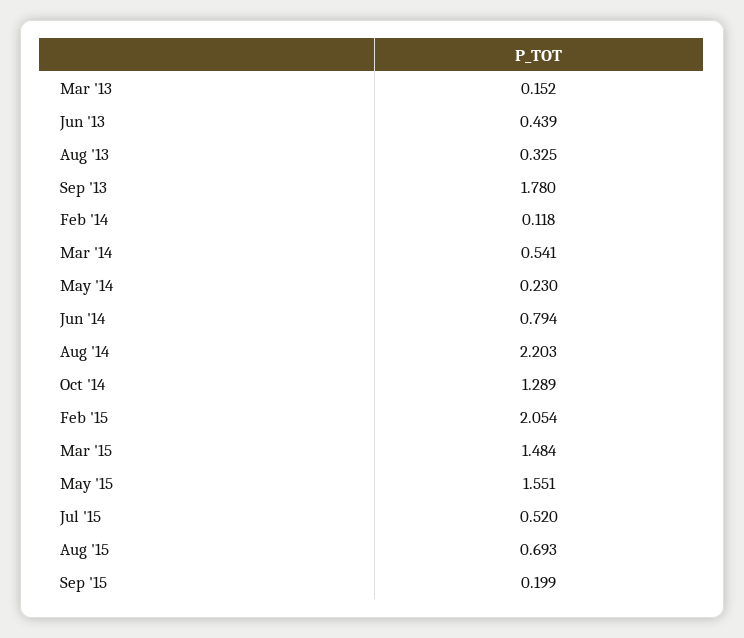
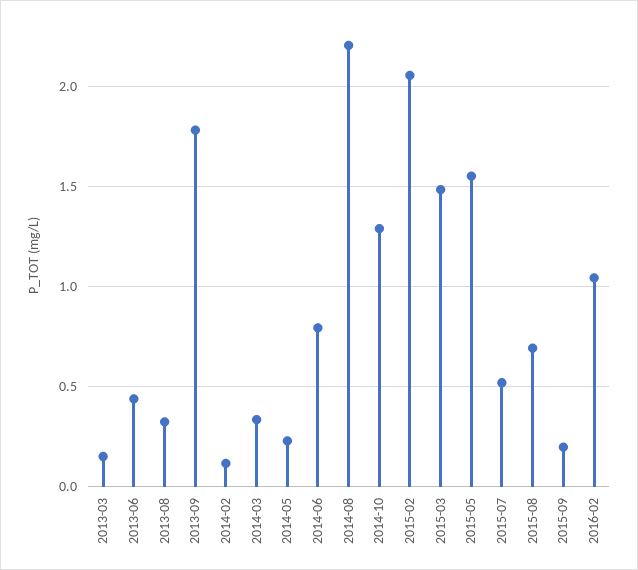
Mar '14: 0.541 -> 0.35
2016-02: none -> 1.05

